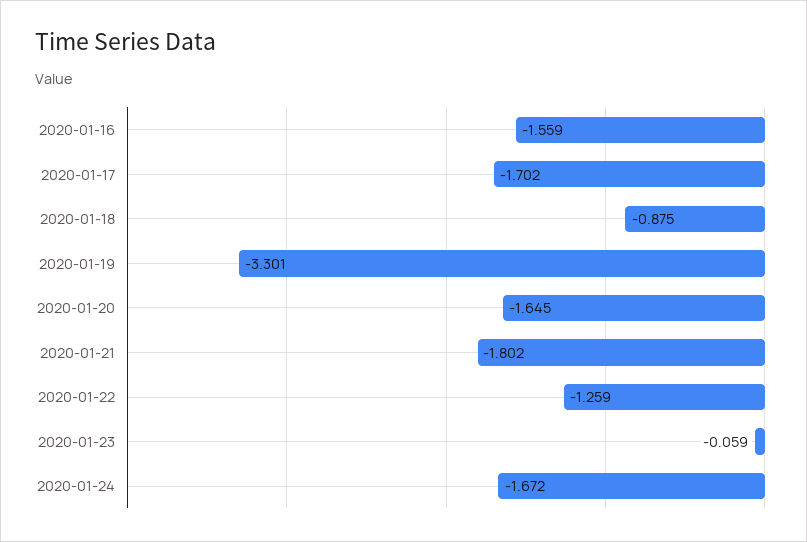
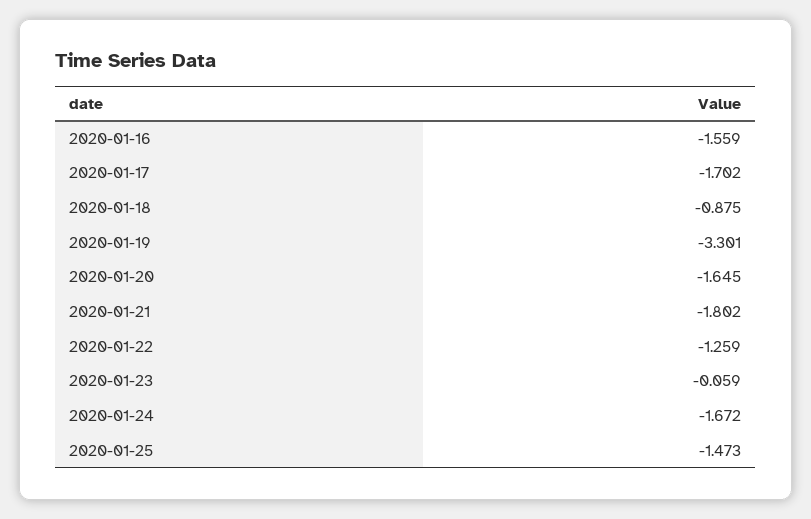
2020-01-25: none -> -1.473

